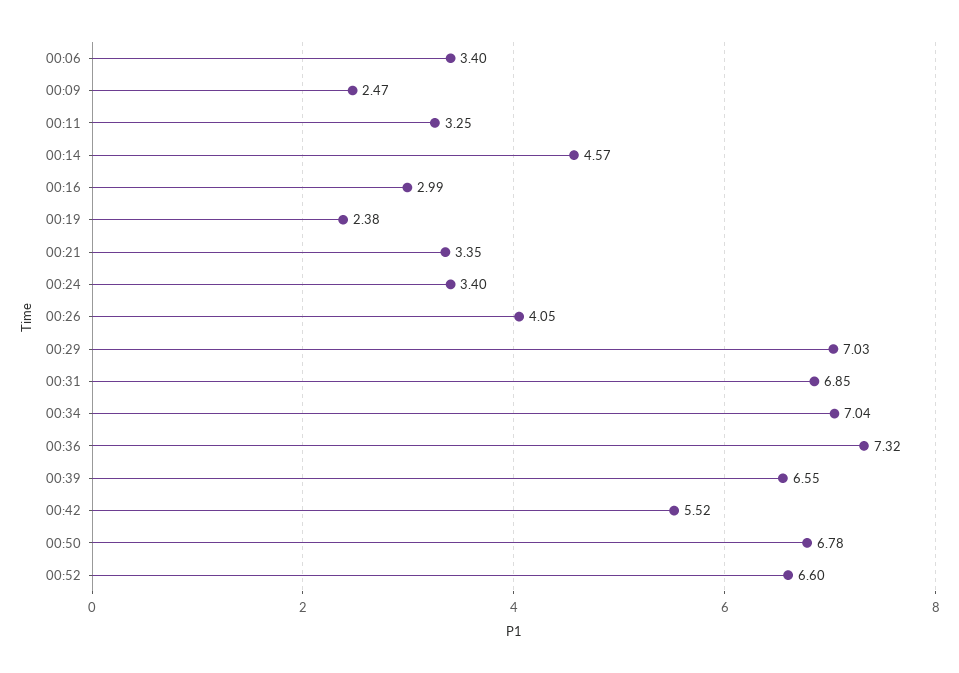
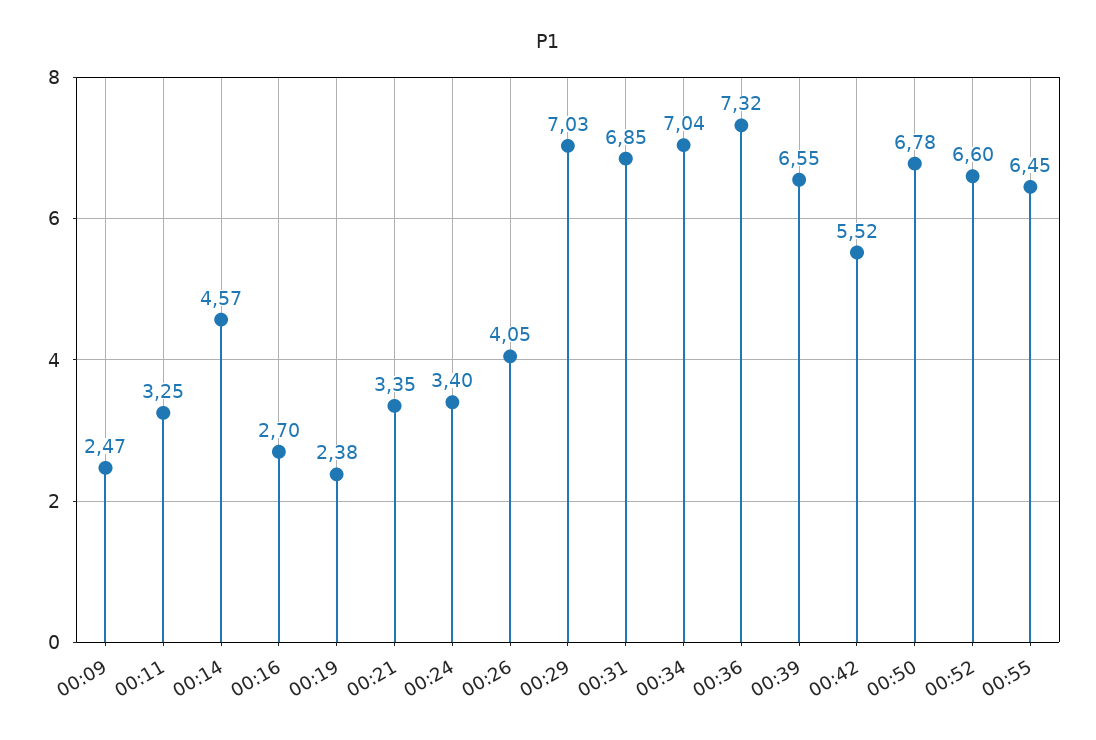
00:06: 3.4 -> none
00:16: 2.99 -> 2.7
00:55: none -> 6.45

